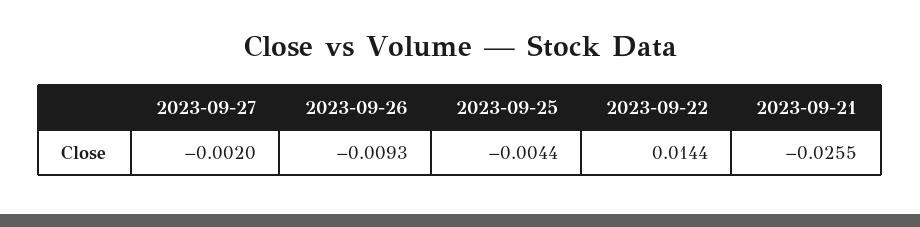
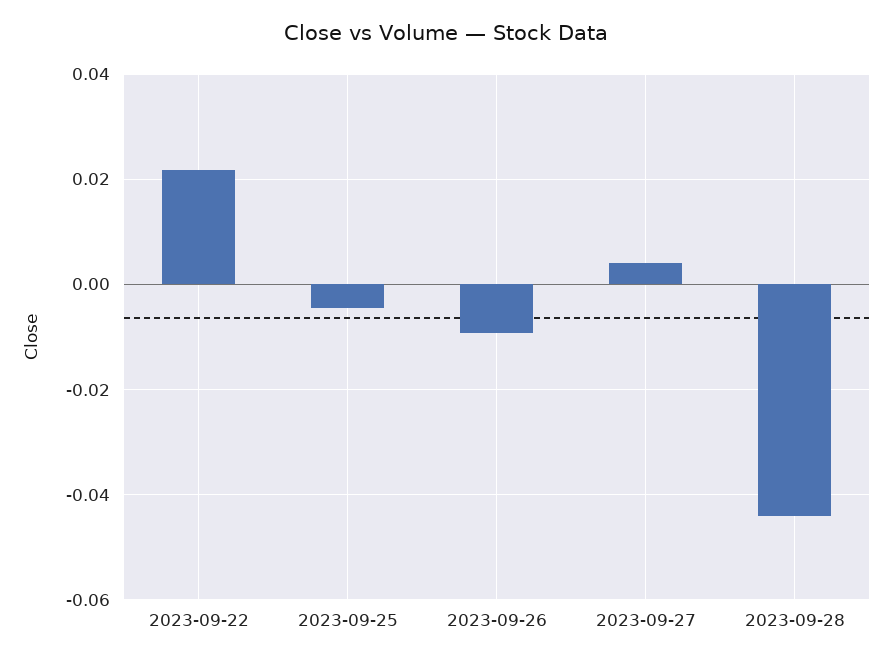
2023-09-27: -0.002 -> 0.004
2023-09-22: 0.0144 -> 0.022
2023-09-21: -0.0255 -> none
2023-09-28: none -> -0.044

